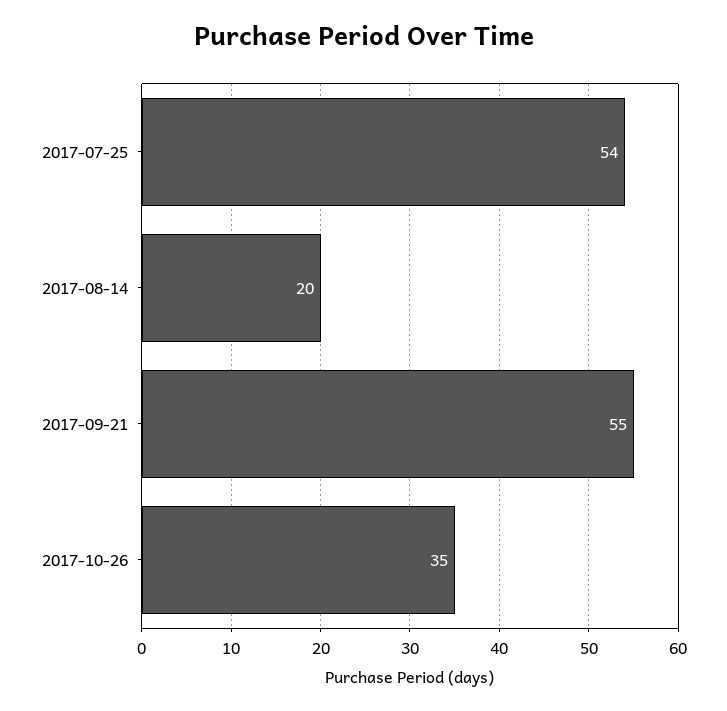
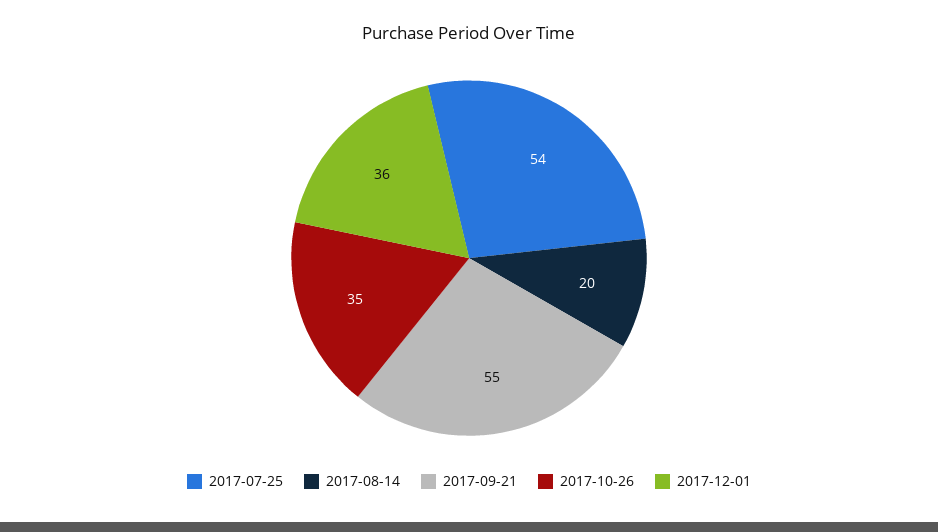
2017-12-01: none -> 36

